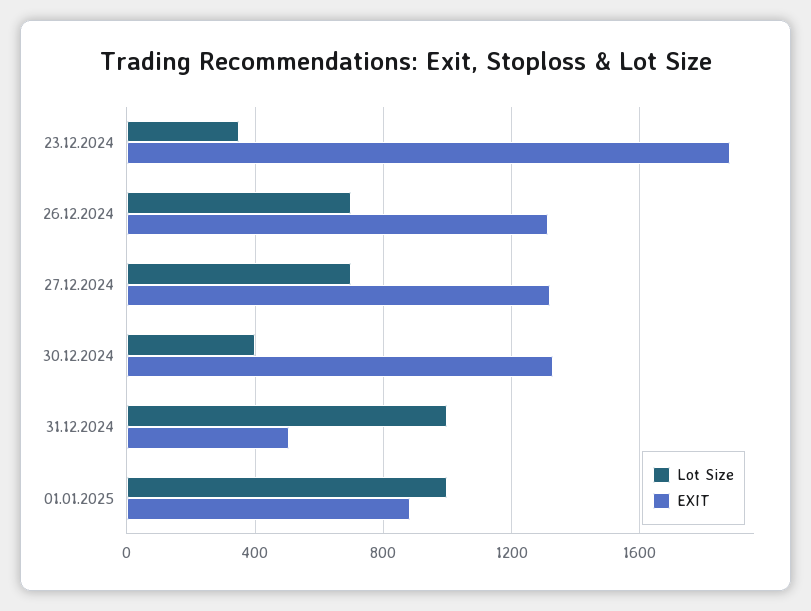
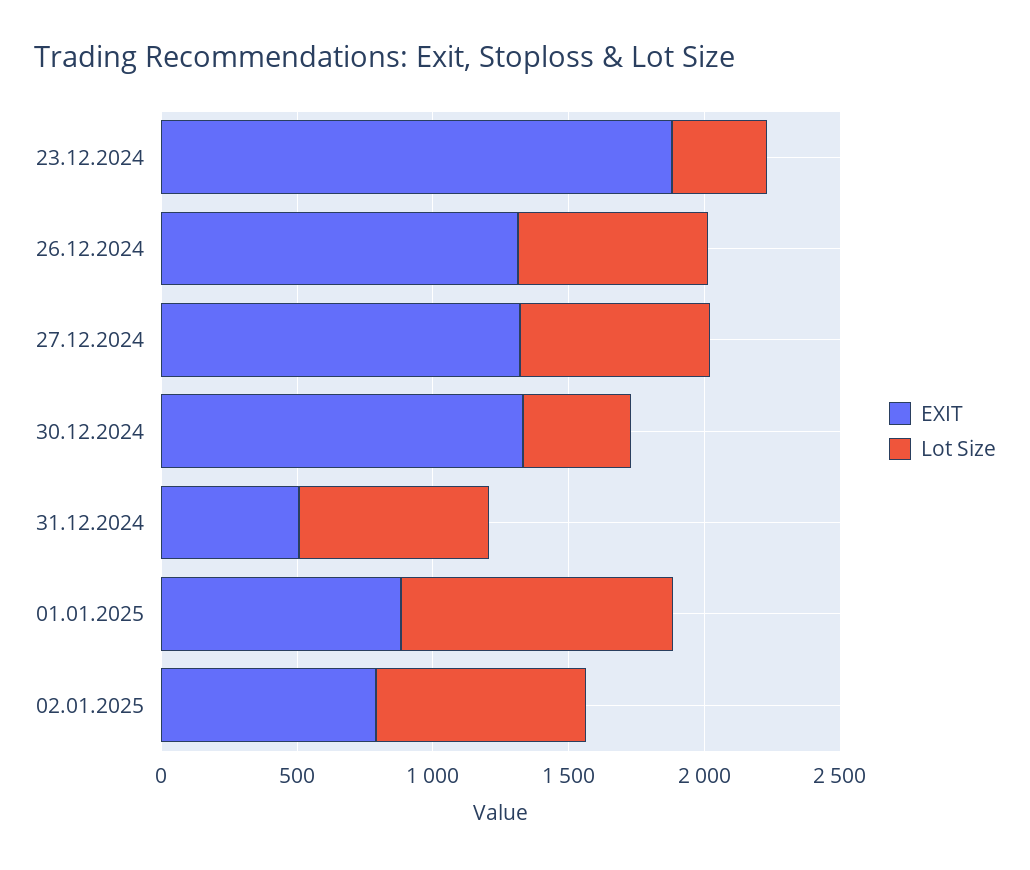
Lot Size, 31.12.2024: 1000 -> 700
EXIT, 02.01.2025: none -> 800
Lot Size, 02.01.2025: none -> 800

